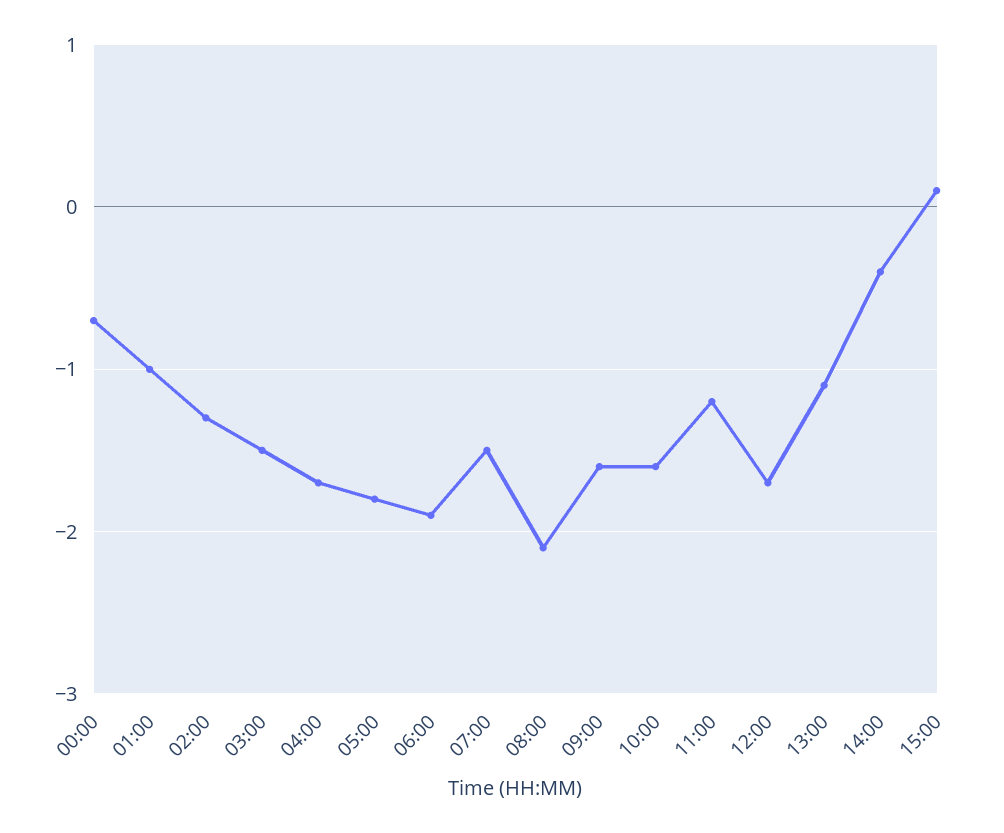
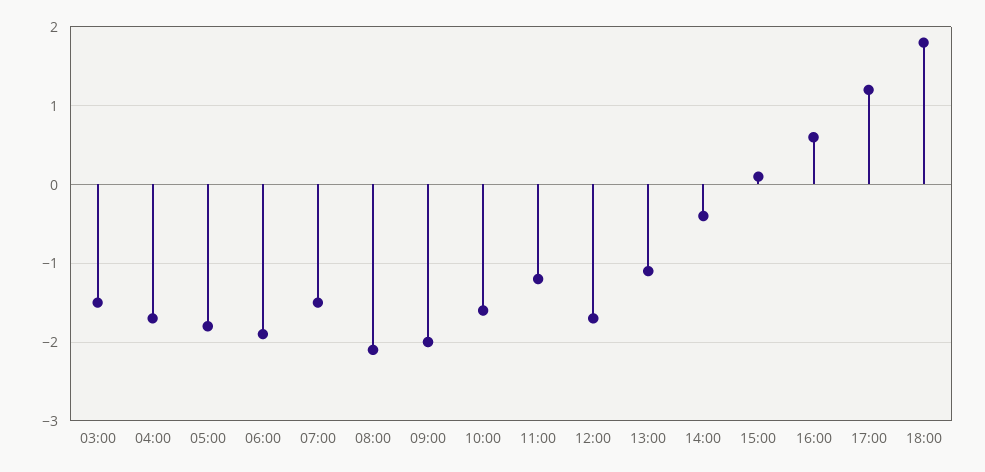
00:00: -0.7 -> none
01:00: -1 -> none
02:00: -1.3 -> none
09:00: -1.6 -> -2
16:00: none -> 0.6
17:00: none -> 1.2
18:00: none -> 1.8

